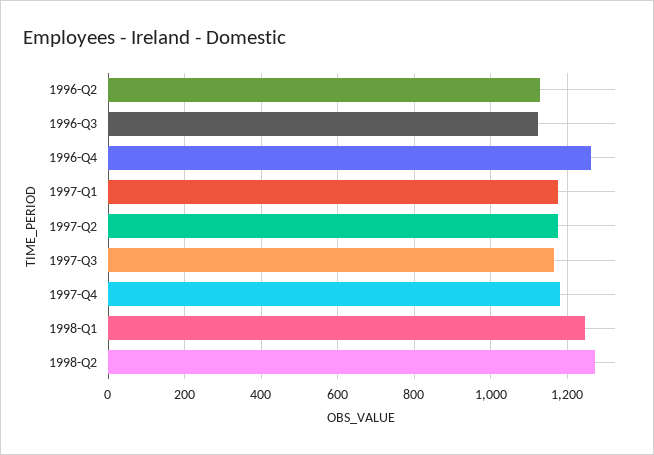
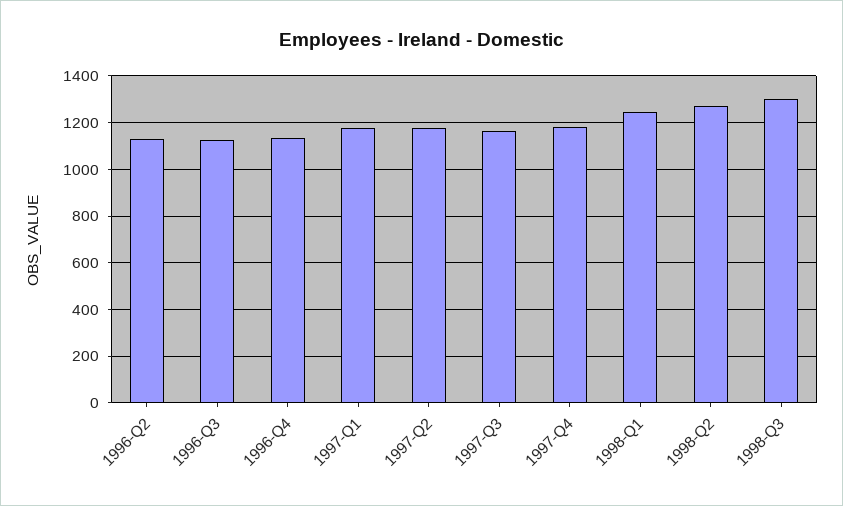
1996-Q4: 1260 -> 1150
1998-Q3: none -> 1300

